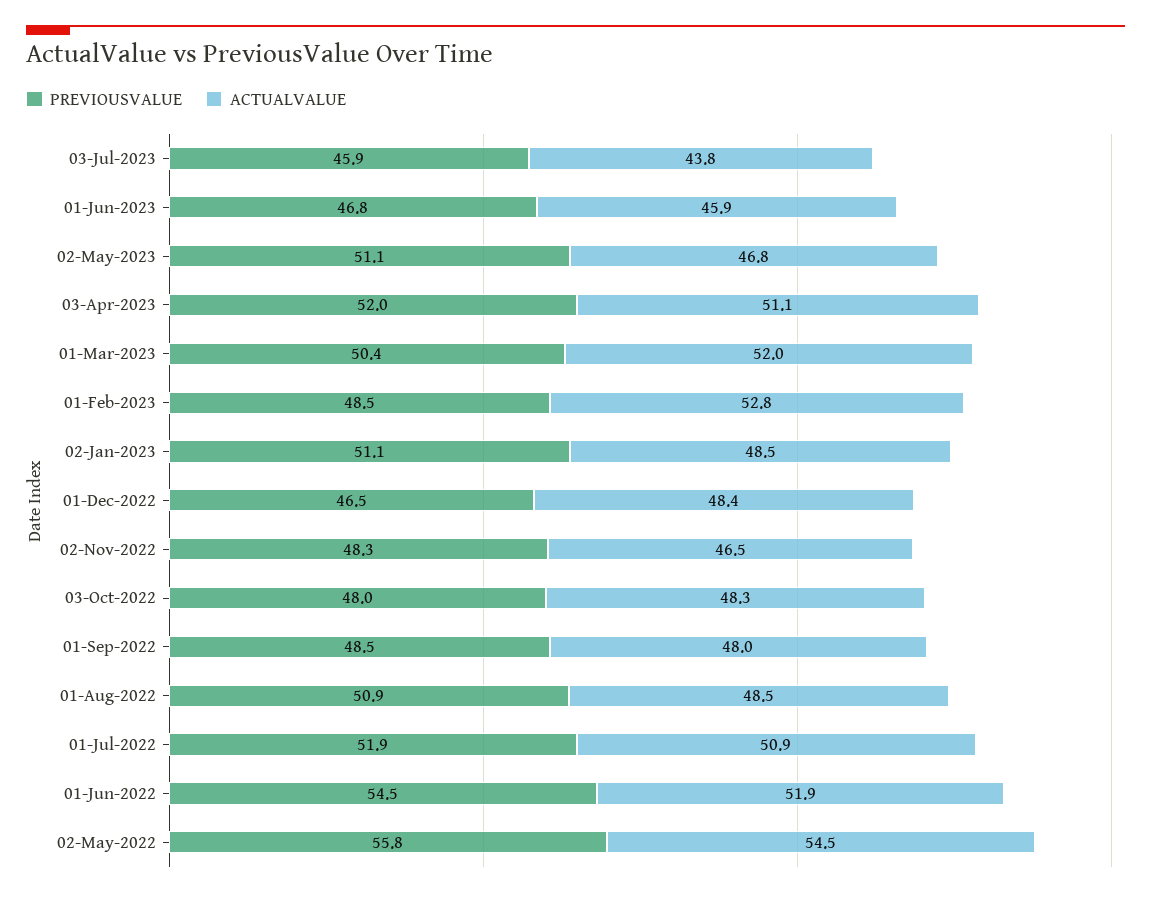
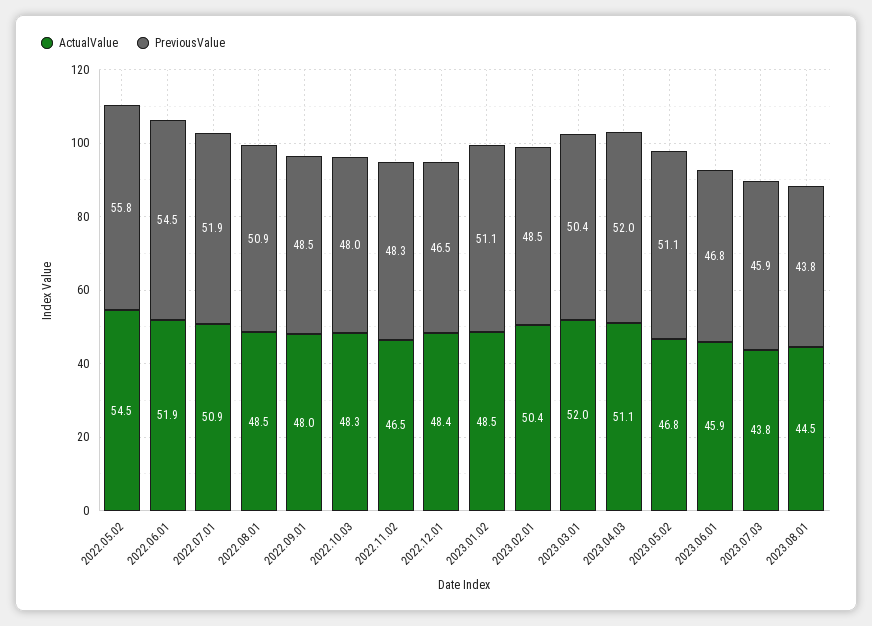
ACTUALVALUE, 01-Feb-2023: 52.8 -> 50.4
ACTUALVALUE, 2023.08.01: none -> 44.5
PREVIOUSVALUE, 2023.08.01: none -> 43.8

